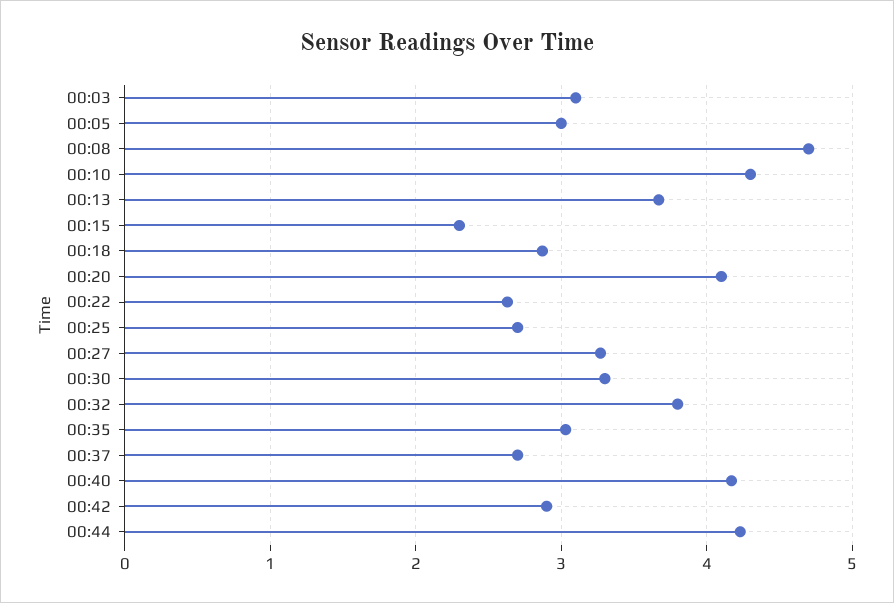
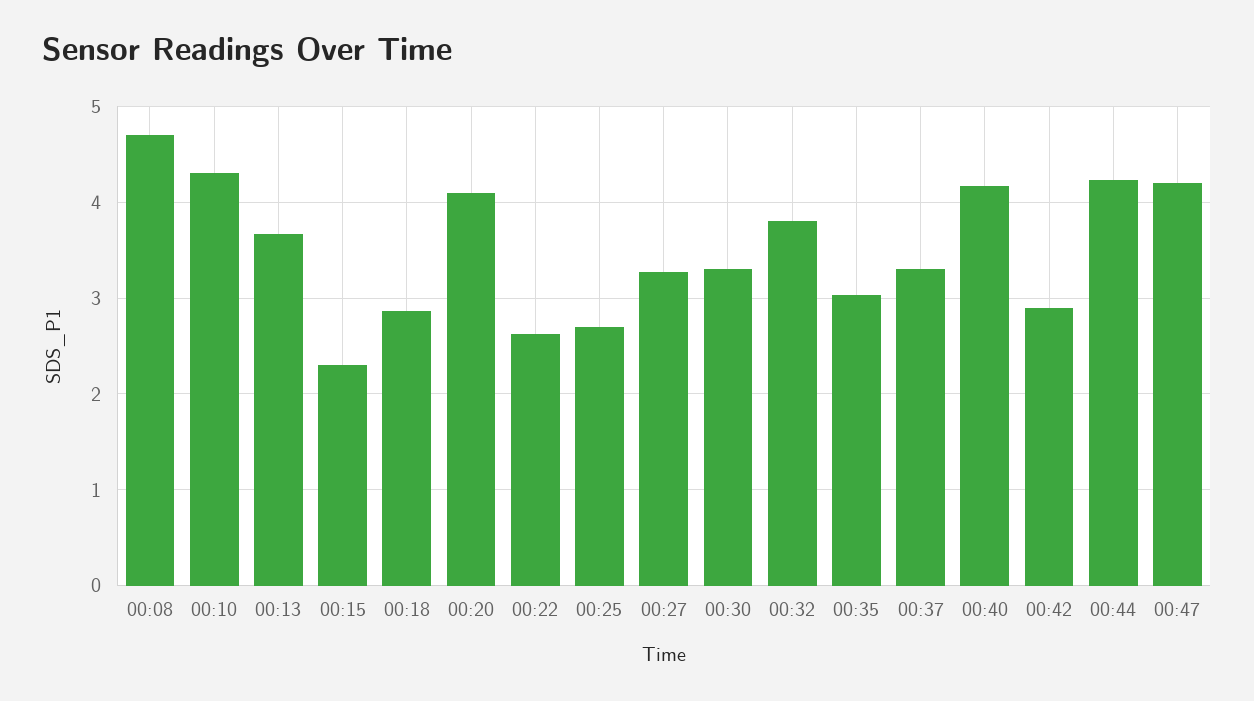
00:03: 3.1 -> none
00:05: 3 -> none
00:37: 2.7 -> 3.3
00:47: none -> 4.2

